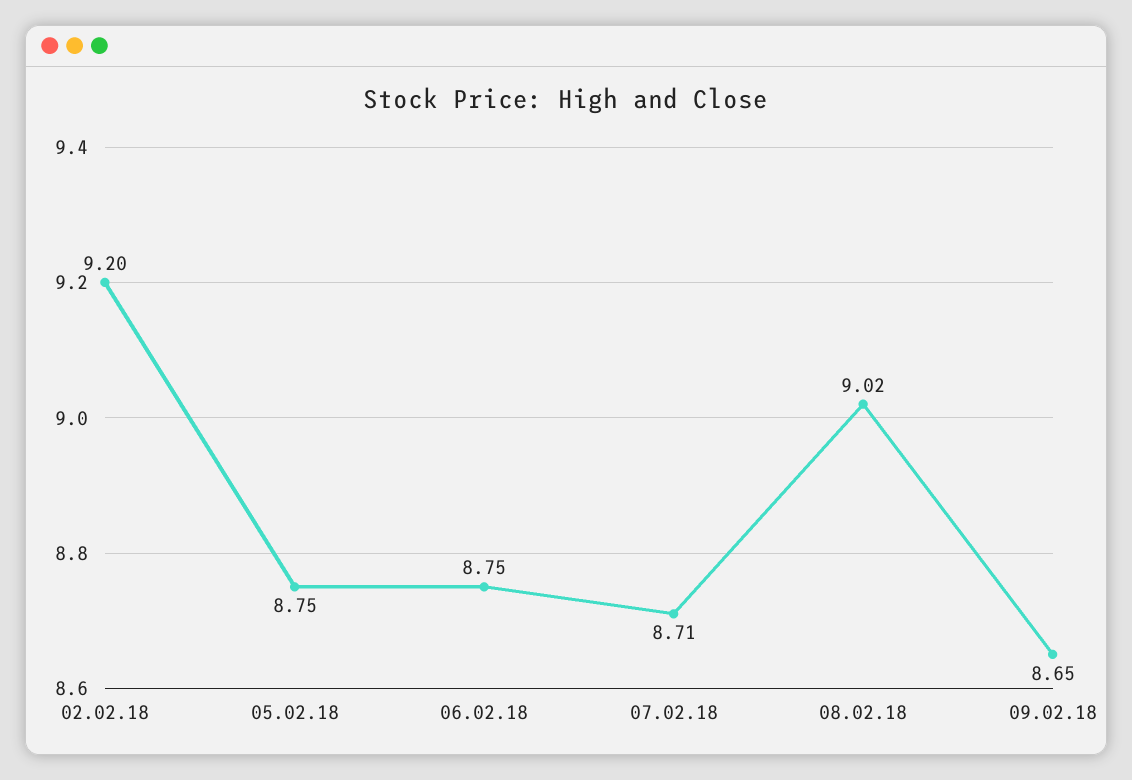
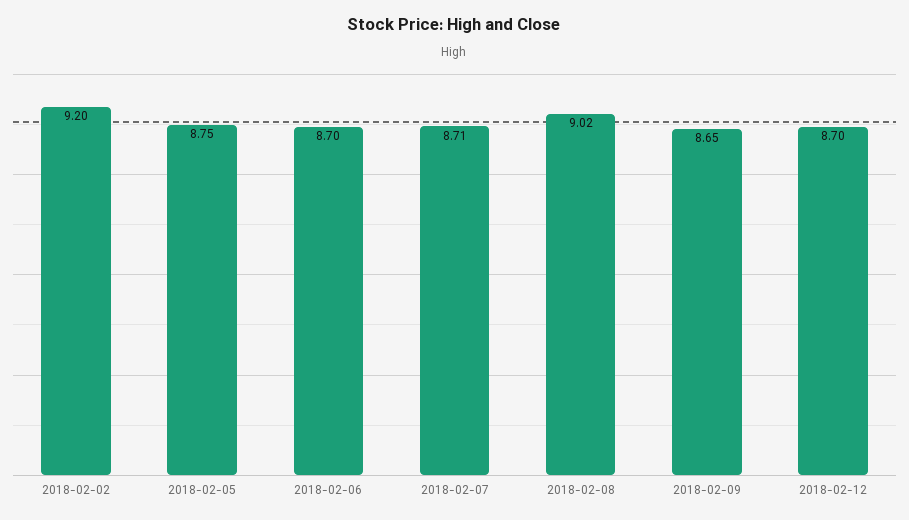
06.02.18: 8.75 -> 8.7
2018-02-12: none -> 8.7

